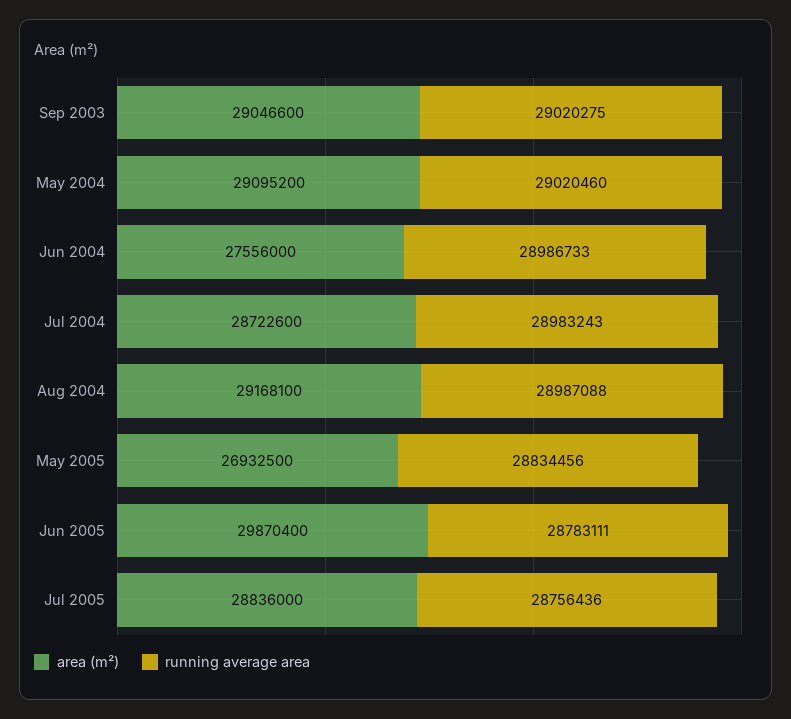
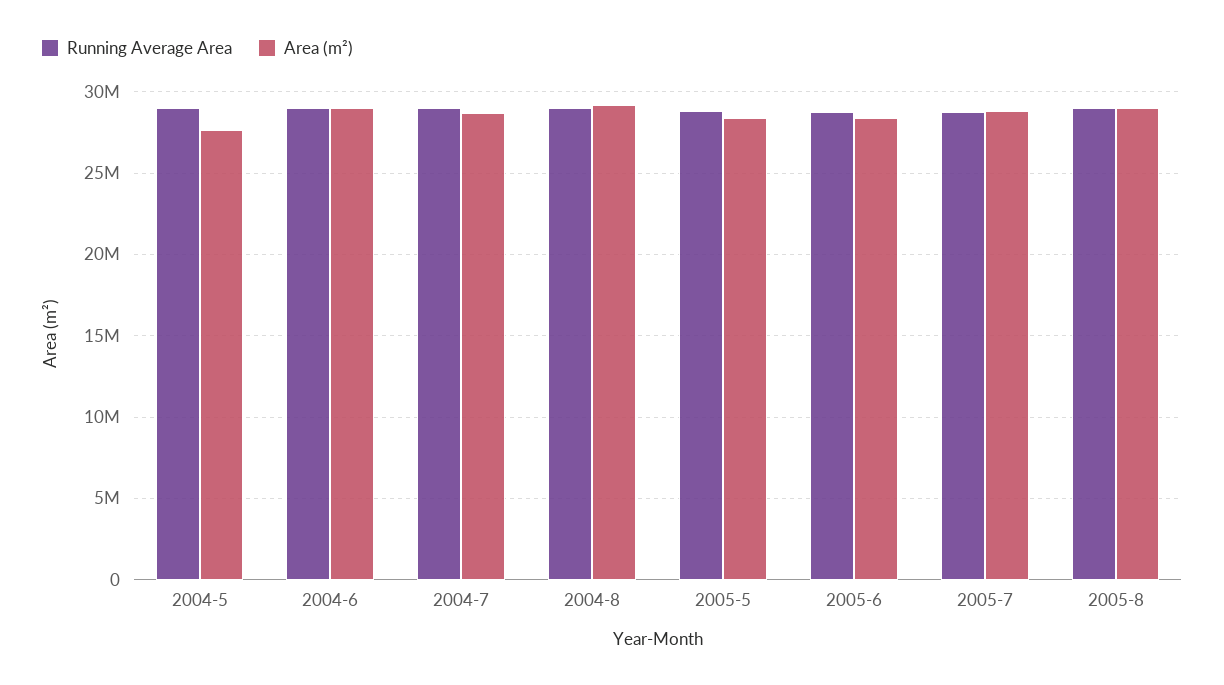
area (m²), Sep 2003: 29046600 -> none
running average area, Sep 2003: 29020275 -> none
area (m²), May 2004: 29095200 -> 27500000
area (m²), Jun 2004: 27556000 -> 29000000
area (m²), May 2005: 26932500 -> 28500000
area (m²), Jun 2005: 29870400 -> 28500000
running average area, 2005-8: none -> 29000000
area (m²), 2005-8: none -> 29000000

